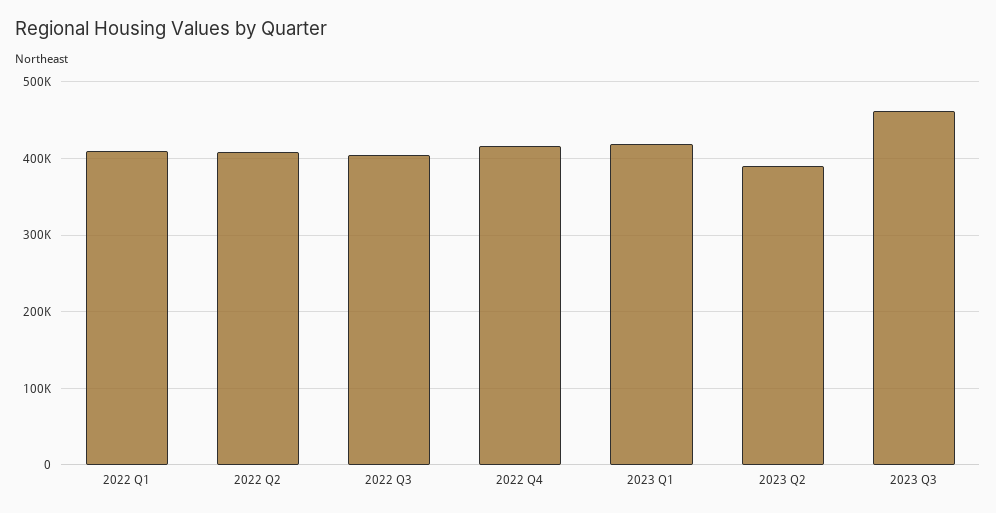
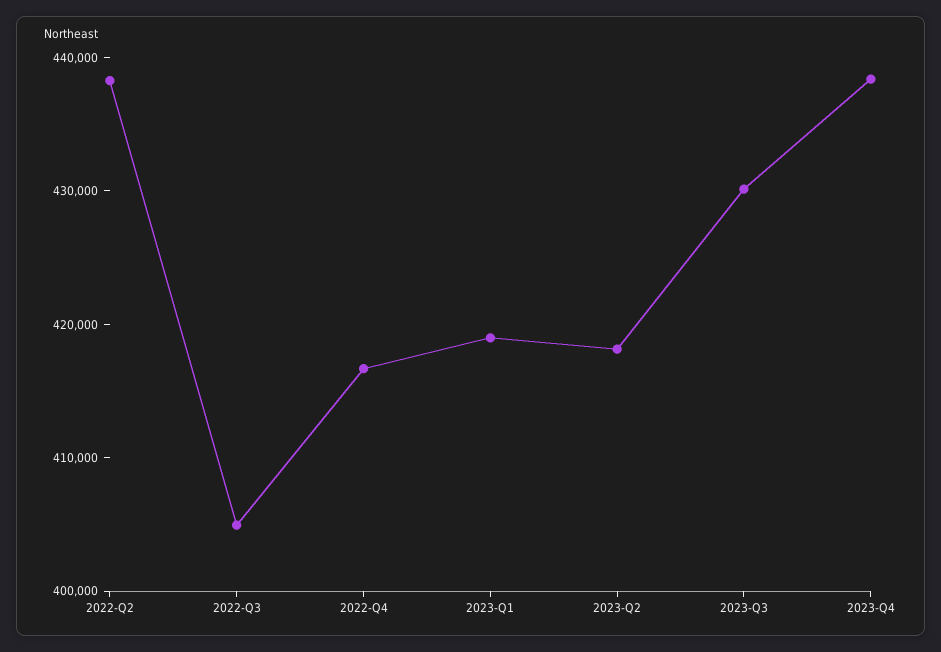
2022 Q1: 410000 -> none
2022 Q2: 410000 -> 438000
2023 Q2: 390000 -> 418000
2023 Q3: 460000 -> 430000
2023-Q4: none -> 438000

